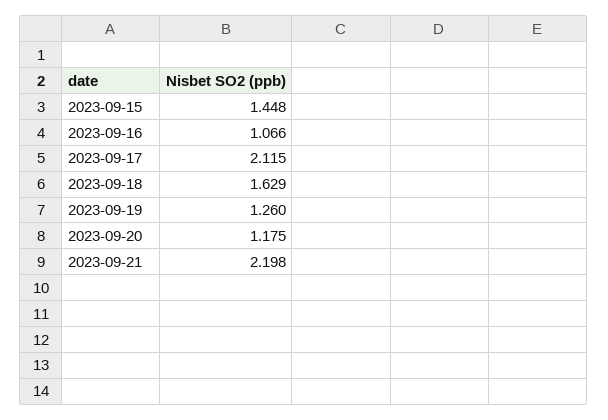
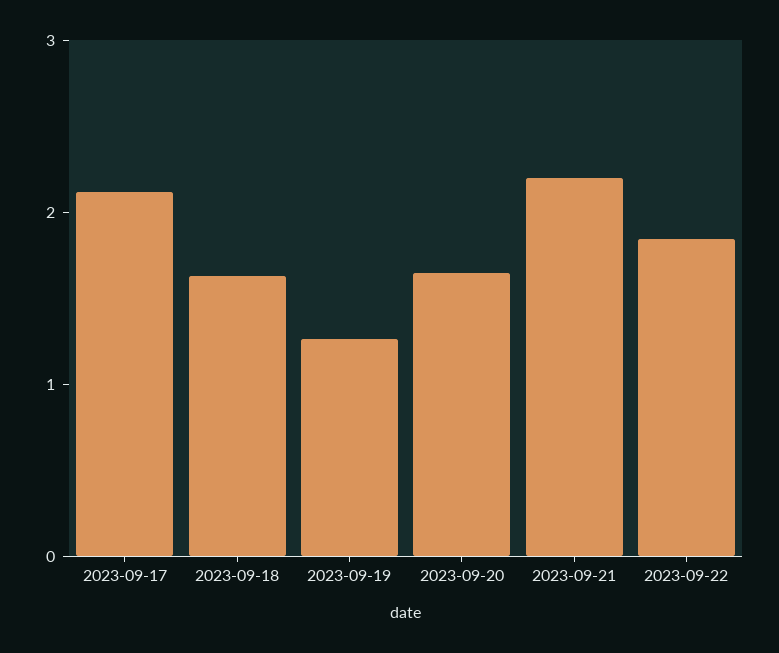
2023-09-15: 1.448 -> none
2023-09-16: 1.066 -> none
2023-09-20: 1.175 -> 1.6
2023-09-22: none -> 1.8

